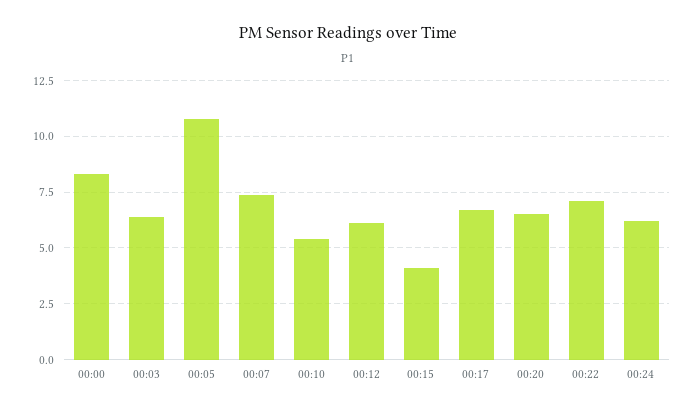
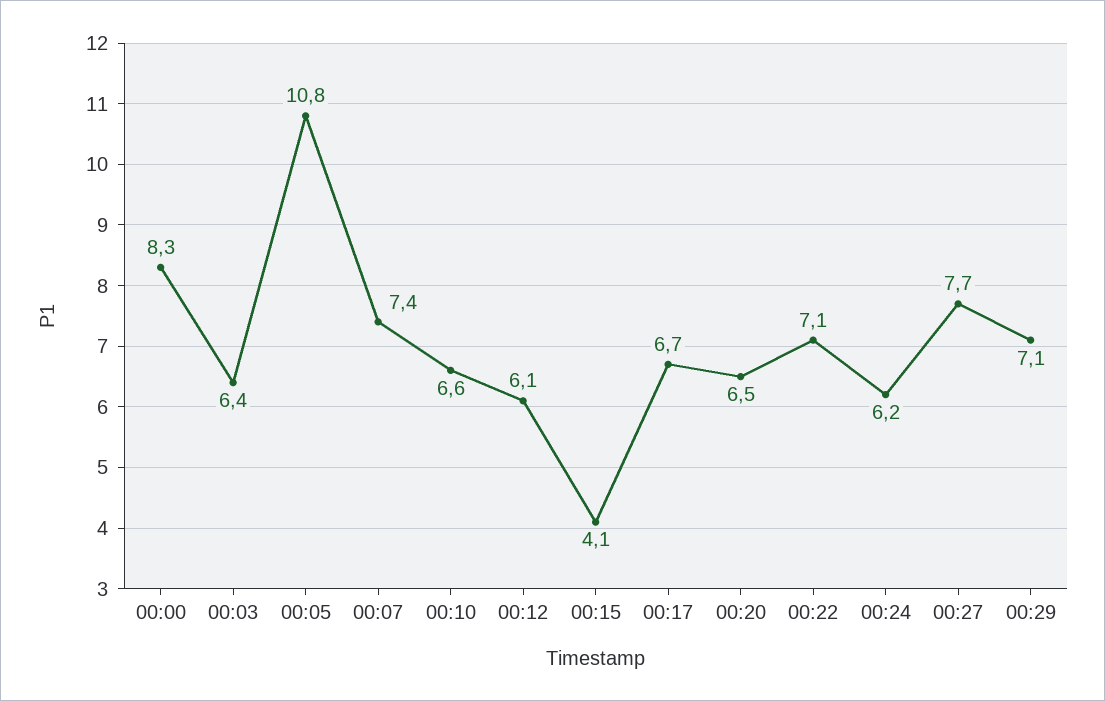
00:10: 5.5 -> 6.6
00:27: none -> 7.7
00:29: none -> 7.1

